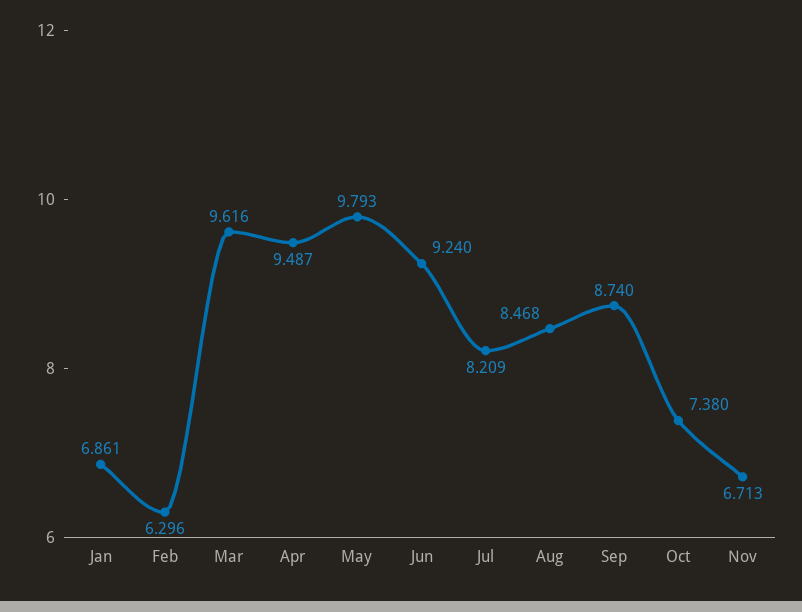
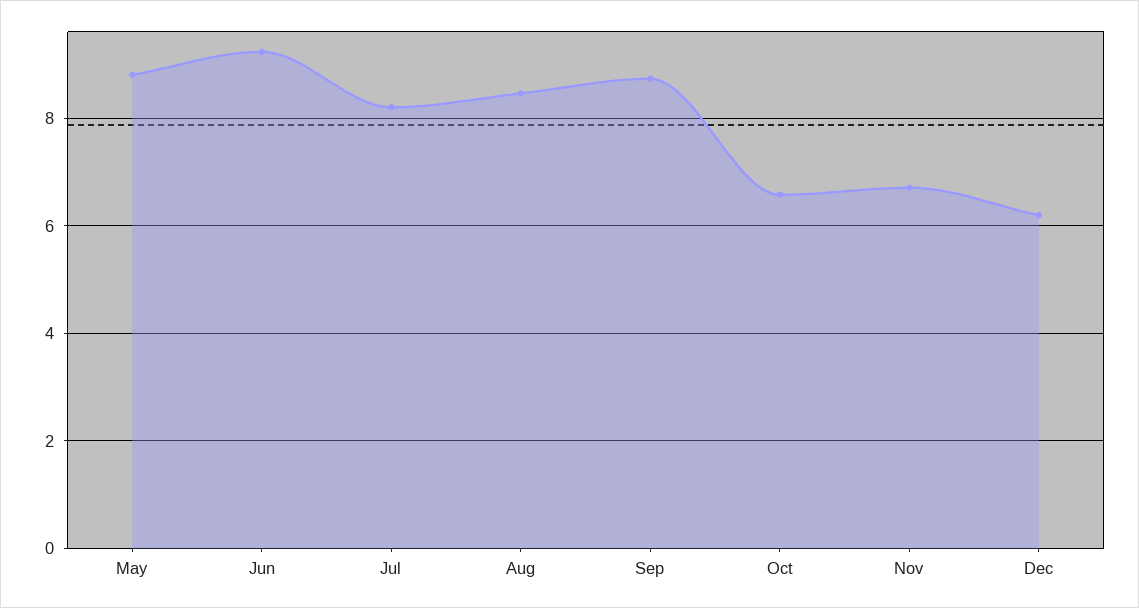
Jan: 6.861 -> none
Feb: 6.296 -> none
Mar: 9.616 -> none
Apr: 9.487 -> none
May: 9.793 -> 8.8
Oct: 7.38 -> 6.6
Dec: none -> 6.2

